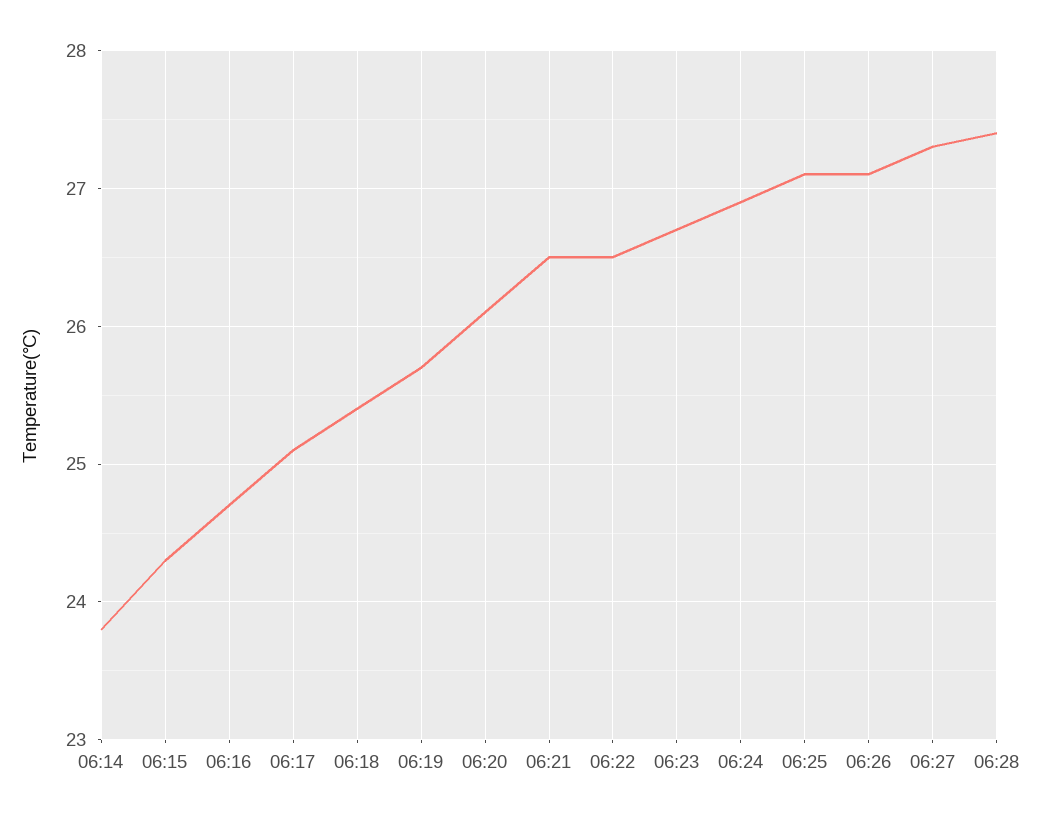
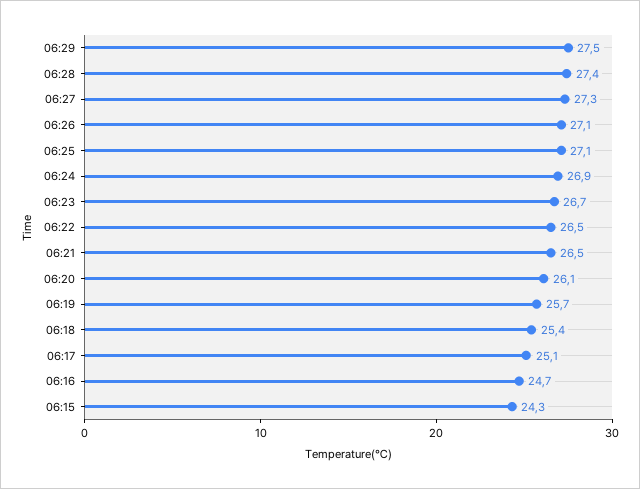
06:14: 23.8 -> none
06:29: none -> 27.5

